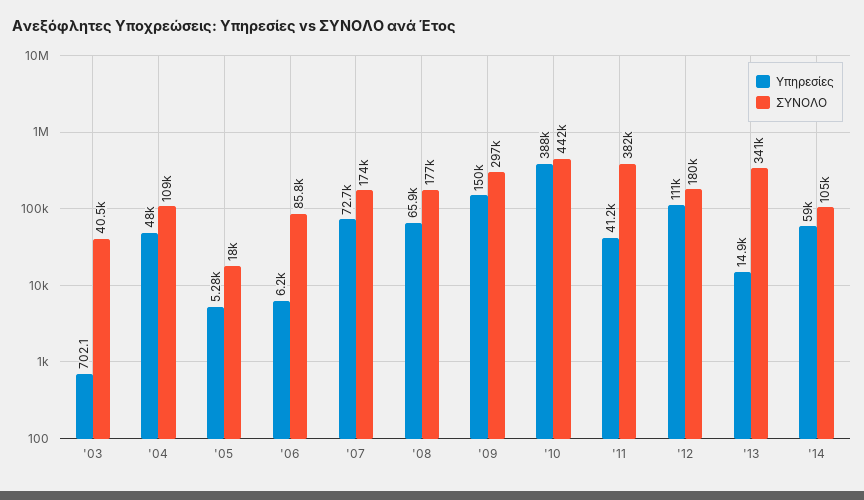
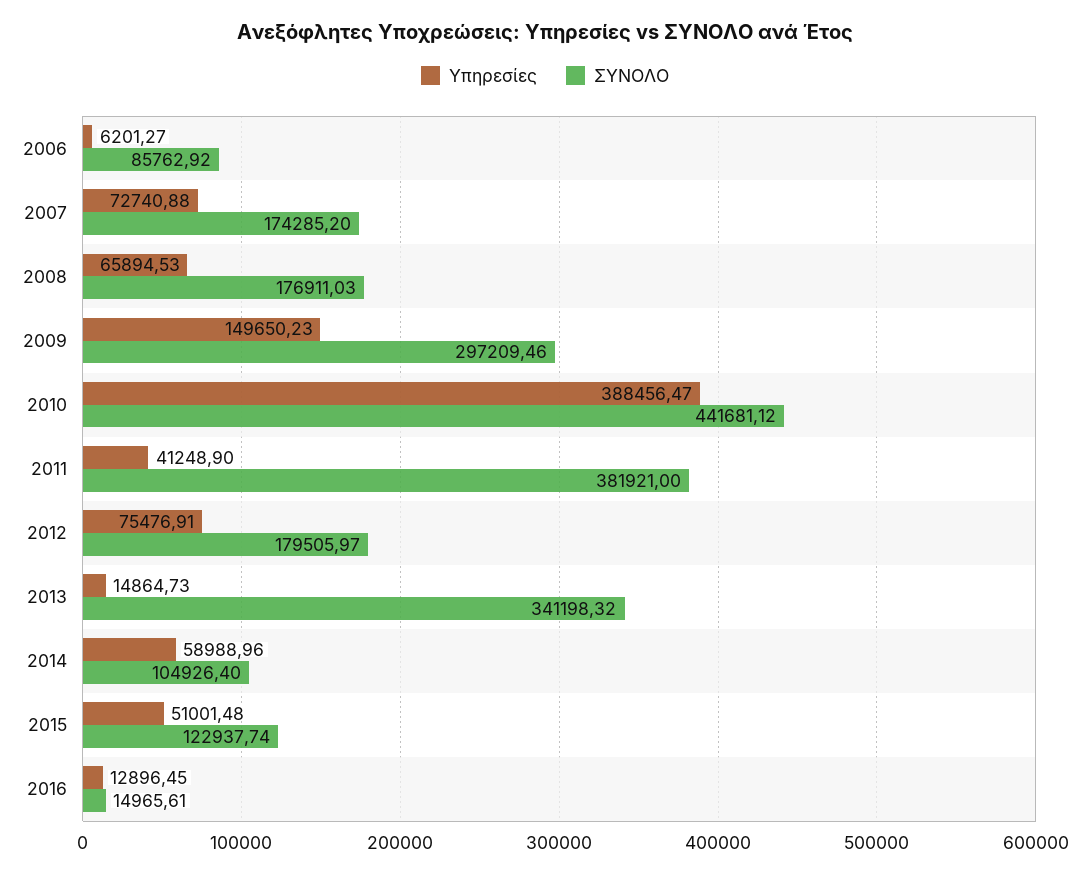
Υπηρεσίες, '03: 702.1 -> none
ΣΥΝΟΛΟ, '03: 40500 -> none
Υπηρεσίες, '04: 48000 -> none
ΣΥΝΟΛΟ, '04: 109000 -> none
Υπηρεσίες, '05: 5280 -> none
ΣΥΝΟΛΟ, '05: 18000 -> none
Υπηρεσίες, '12: 111000 -> 75476.91
Υπηρεσίες, 2015: none -> 51001.48
ΣΥΝΟΛΟ, 2015: none -> 122937.74
Υπηρεσίες, 2016: none -> 12896.45
ΣΥΝΟΛΟ, 2016: none -> 14965.61

